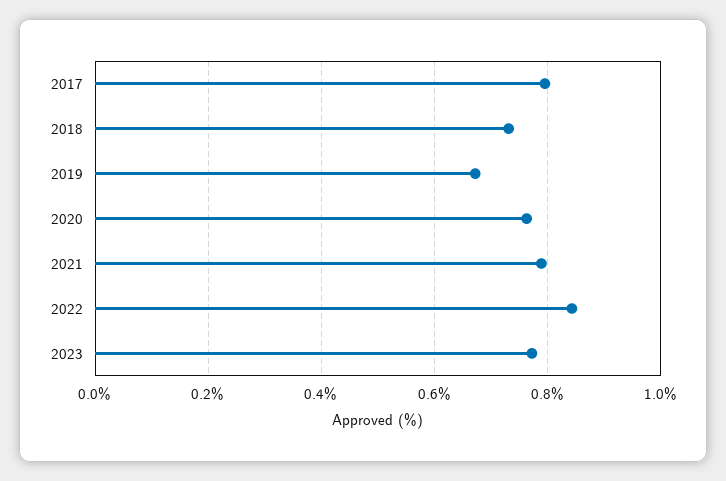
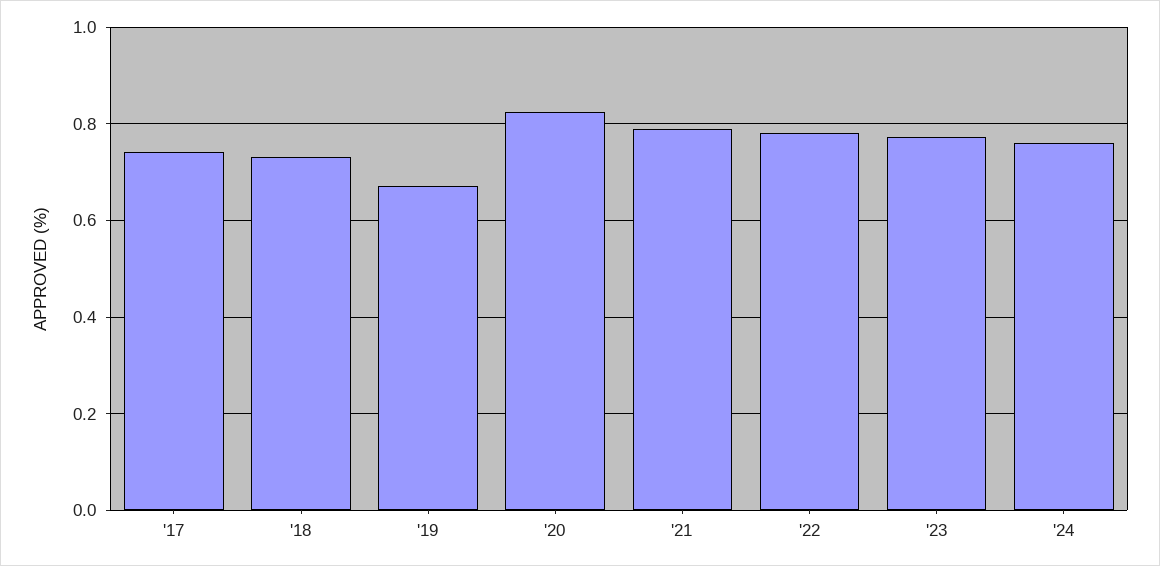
2017: 0.8 -> 0.74
2020: 0.76 -> 0.82
2022: 0.84 -> 0.78
'24: none -> 0.76

